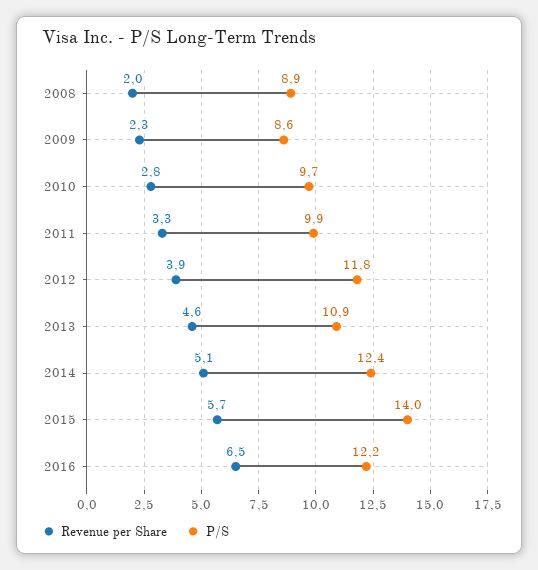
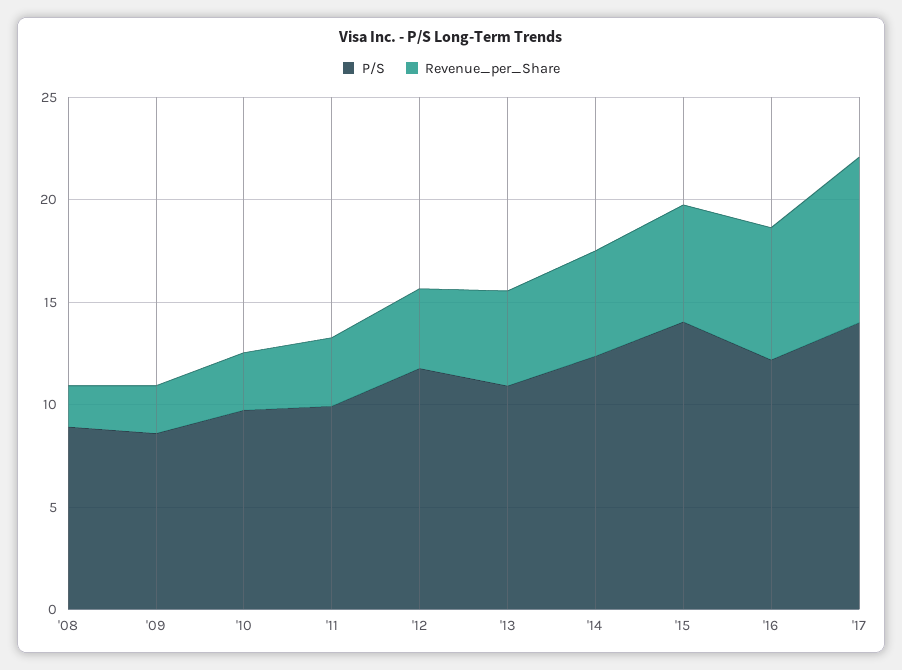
P/S, '17: none -> 14
Revenue per Share, '17: none -> 8

